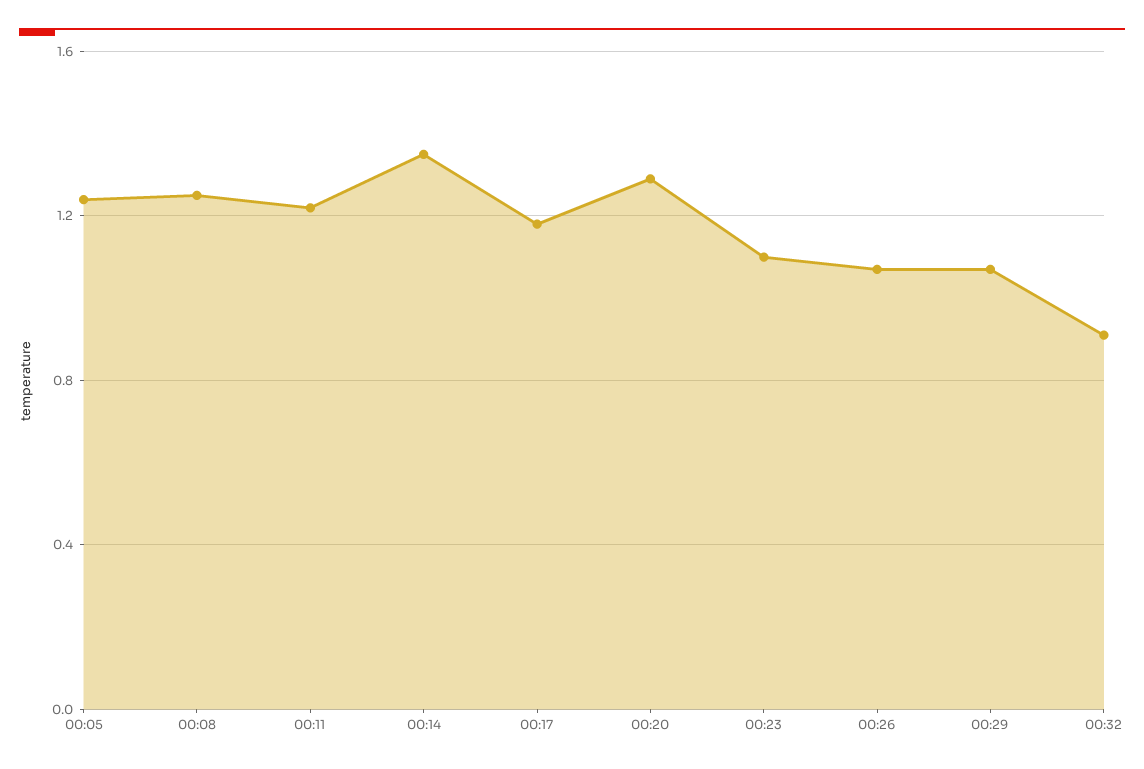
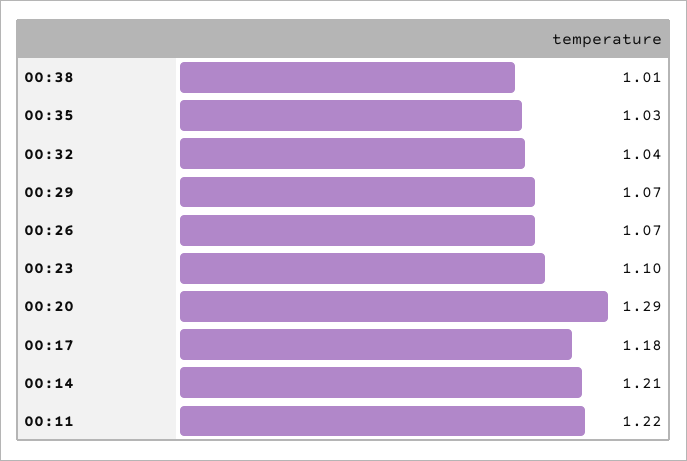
00:05: 1.25 -> none
00:08: 1.25 -> none
00:14: 1.35 -> 1.21
00:32: 0.9 -> 1.04
00:38: none -> 1.01
00:35: none -> 1.03

